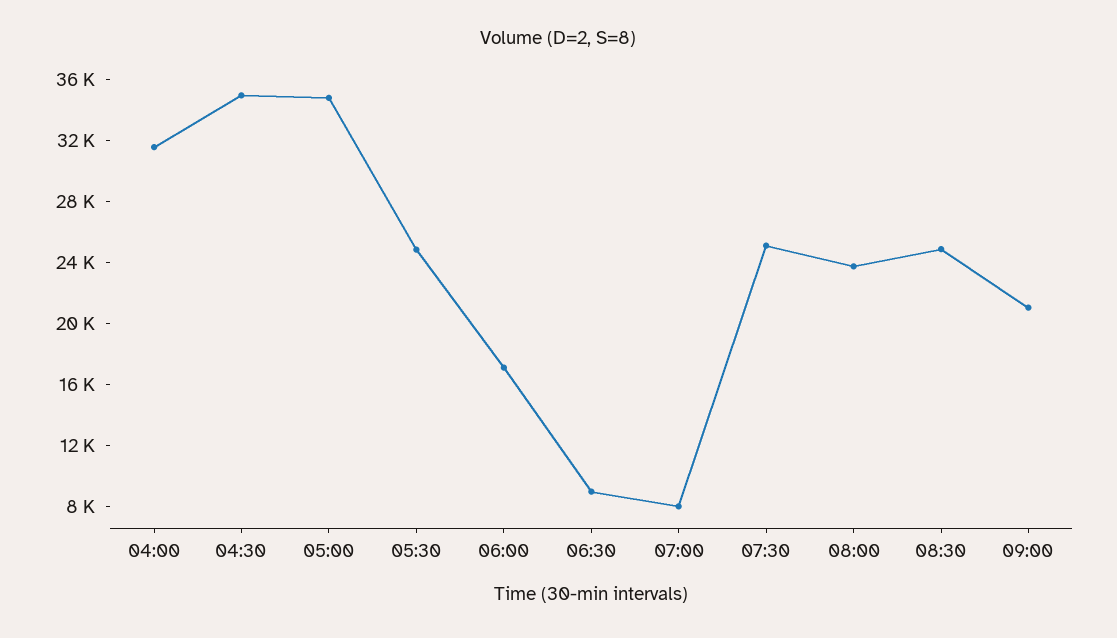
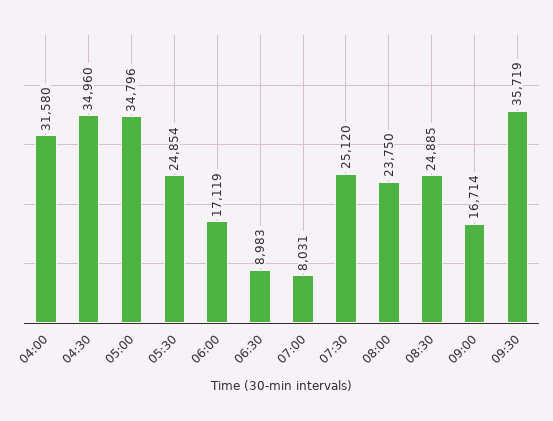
09:00: 21000 -> 16714
09:30: none -> 35719

